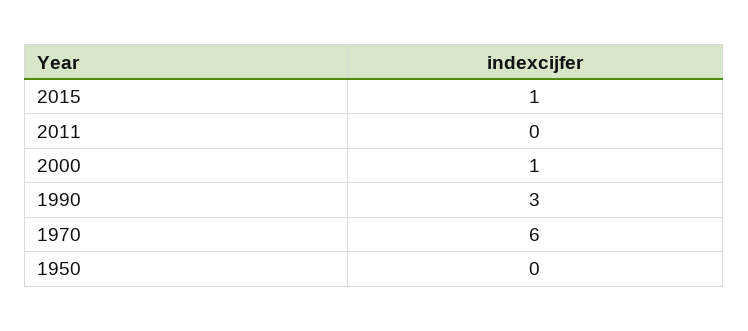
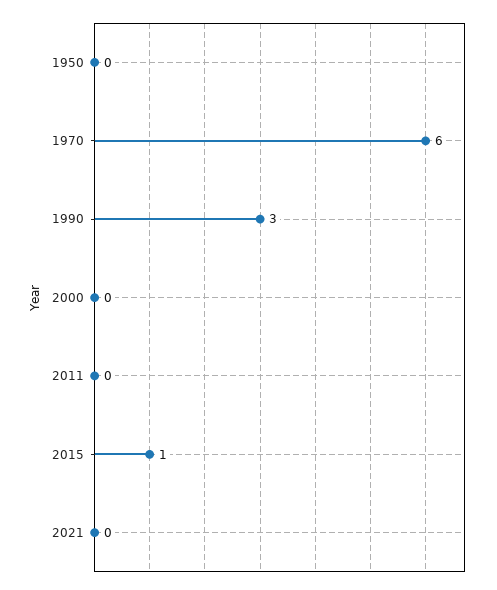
2000: 1 -> 0
2021: none -> 0

